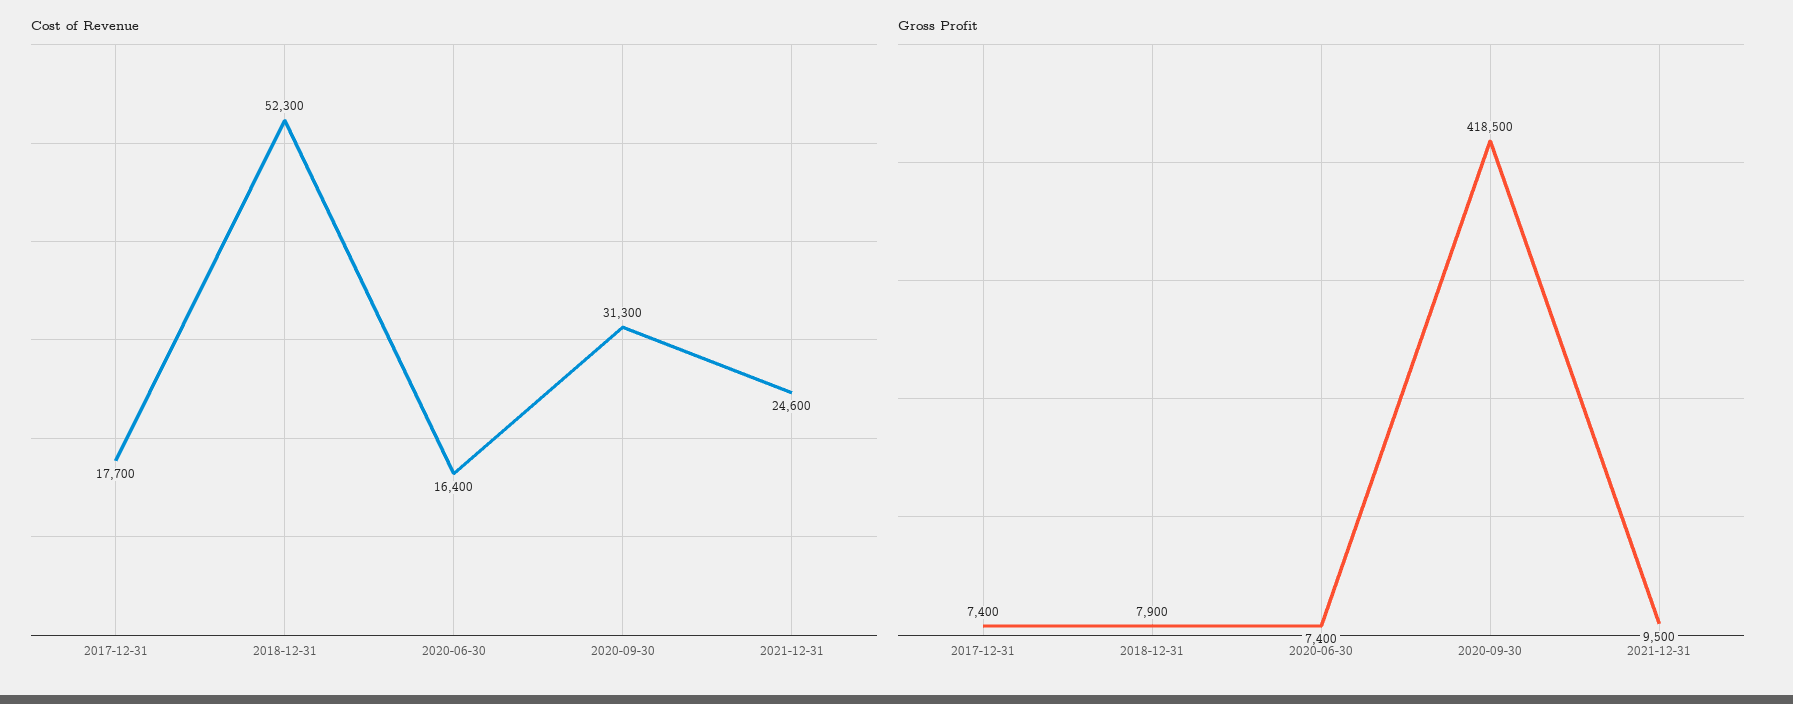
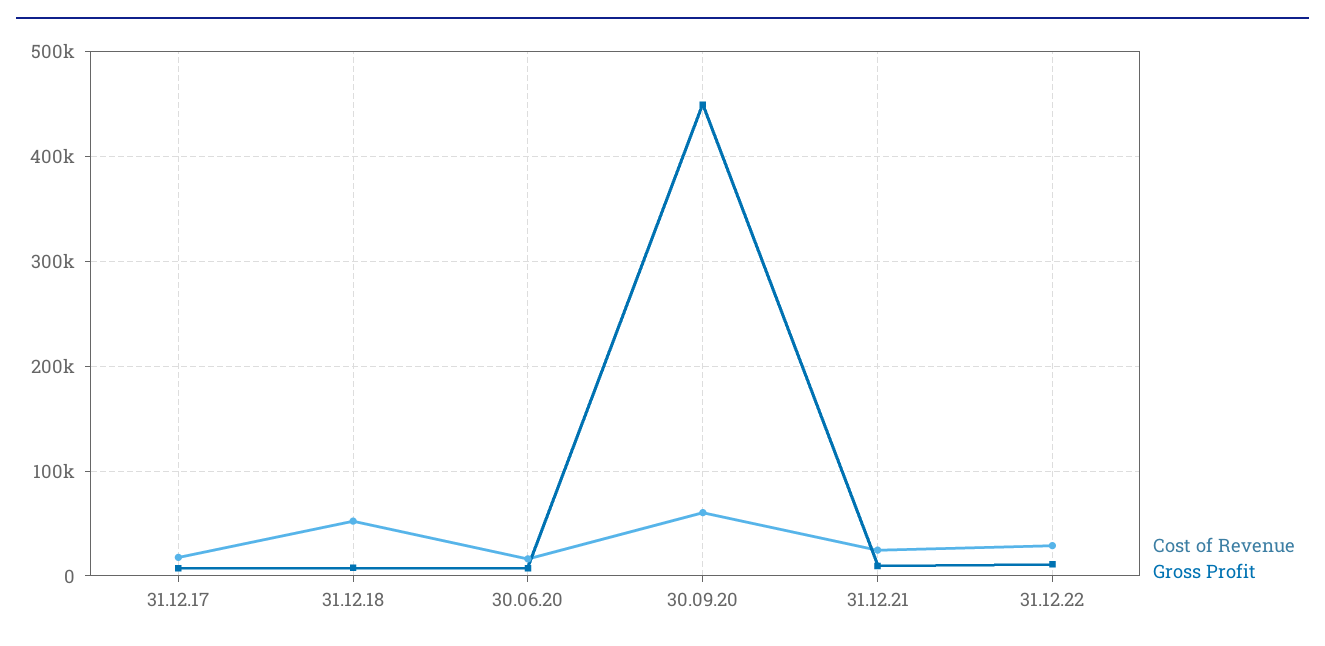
Cost of Revenue, 2020-09-30: 31300 -> 60000
Gross Profit, 2020-09-30: 418500 -> 450000
Cost of Revenue, 31.12.22: none -> 30000
Gross Profit, 31.12.22: none -> 10000

